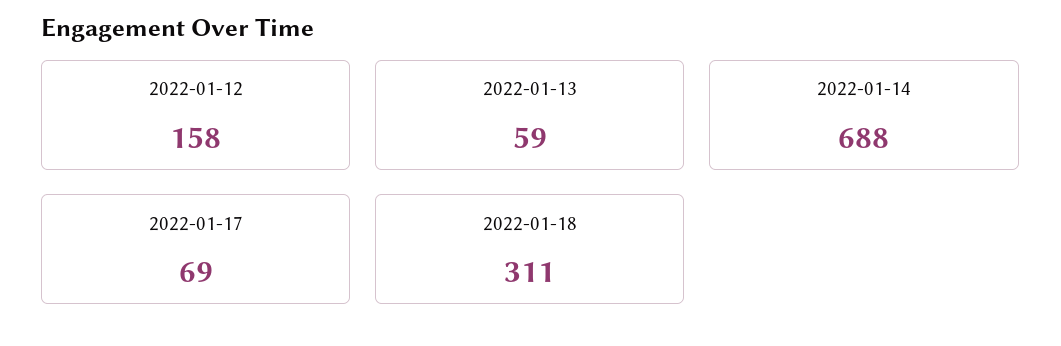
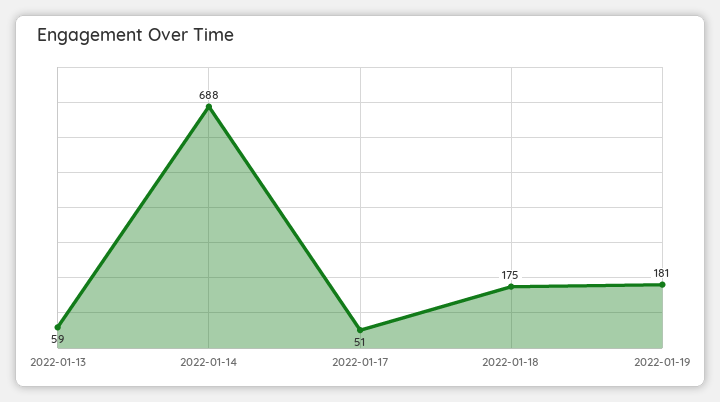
2022-01-12: 158 -> none
2022-01-17: 69 -> 51
2022-01-18: 311 -> 175
2022-01-19: none -> 181

